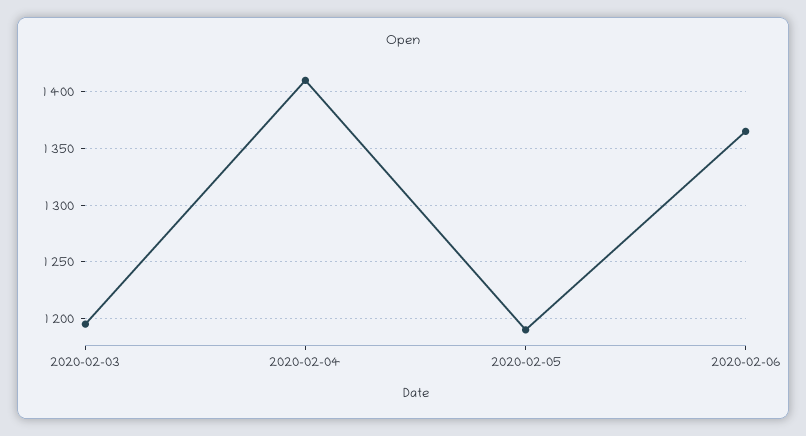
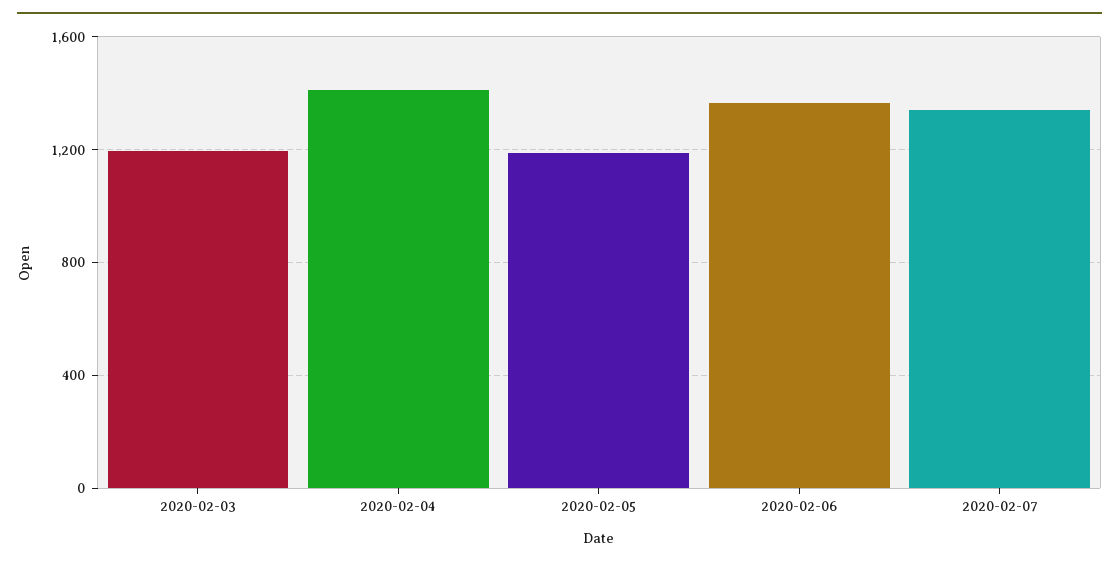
2020-02-07: none -> 1350

